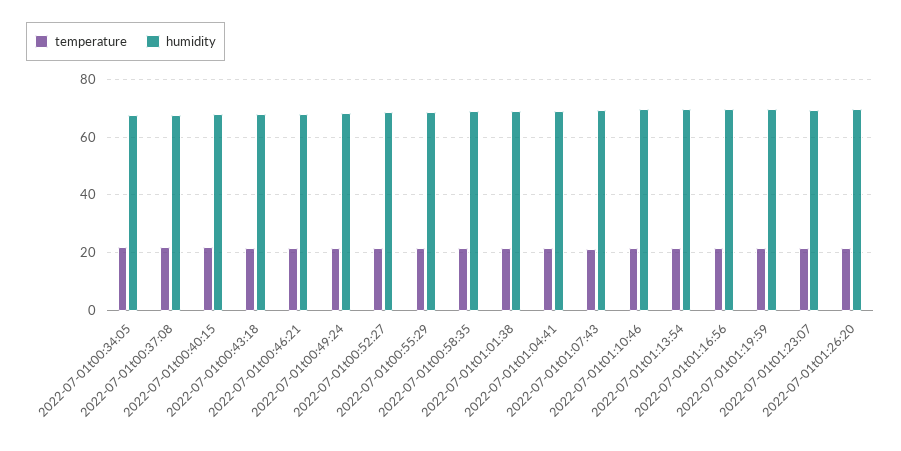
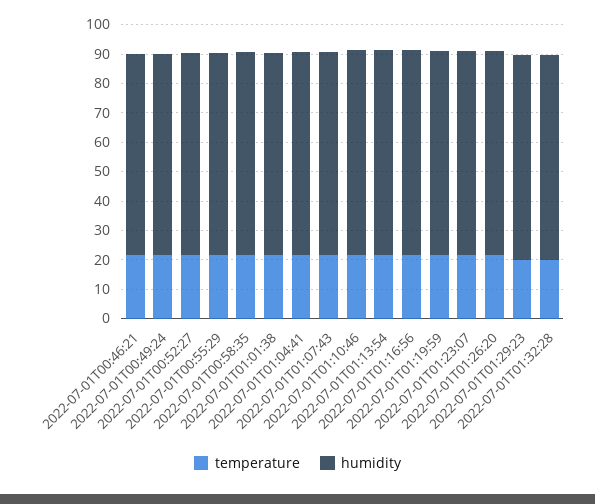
temperature, 2022-07-01t00:34:05: 22.5 -> none
humidity, 2022-07-01t00:34:05: 67.5 -> none
temperature, 2022-07-01t00:37:08: 22.5 -> none
humidity, 2022-07-01t00:37:08: 67.5 -> none
temperature, 2022-07-01t00:40:15: 22.5 -> none
humidity, 2022-07-01t00:40:15: 67.5 -> none
temperature, 2022-07-01t00:43:18: 22.5 -> none
humidity, 2022-07-01t00:43:18: 67.5 -> none
temperature, 2022-07-01T01:29:23: none -> 20
humidity, 2022-07-01T01:29:23: none -> 70
temperature, 2022-07-01T01:32:28: none -> 20
humidity, 2022-07-01T01:32:28: none -> 70

